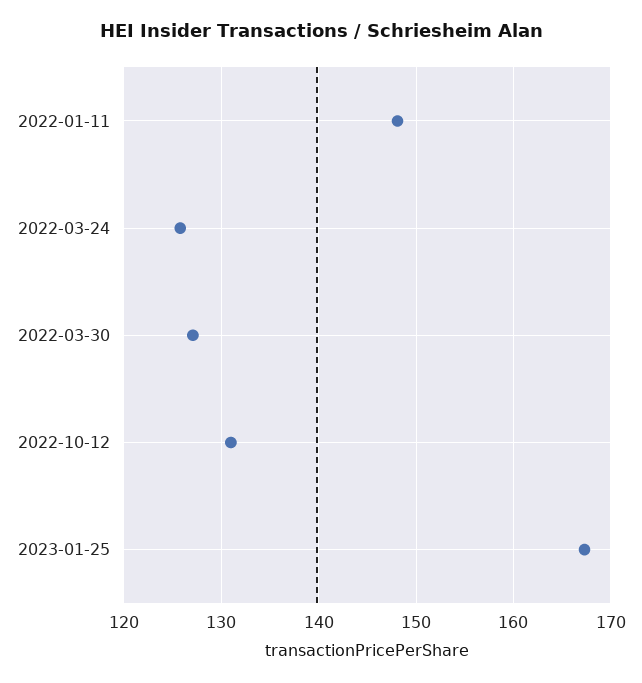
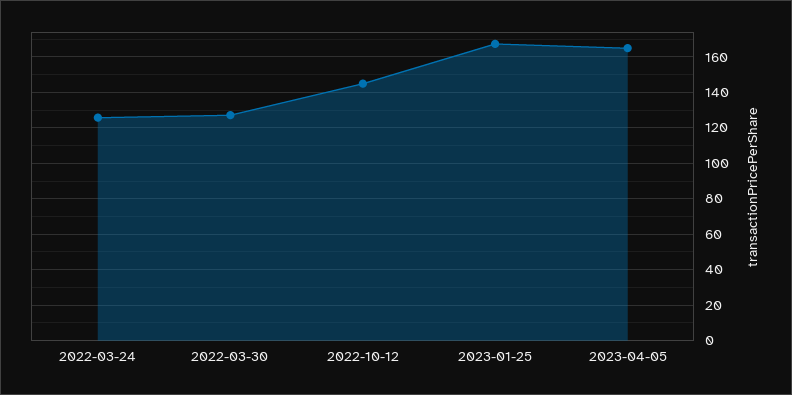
2022-01-11: 148 -> none
2022-10-12: 131 -> 145
2023-04-05: none -> 165

